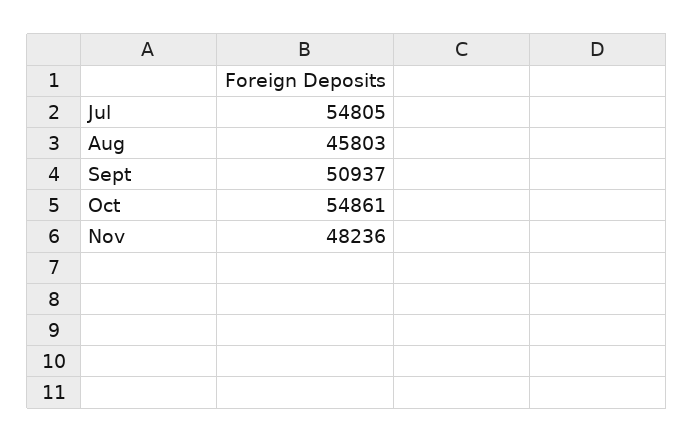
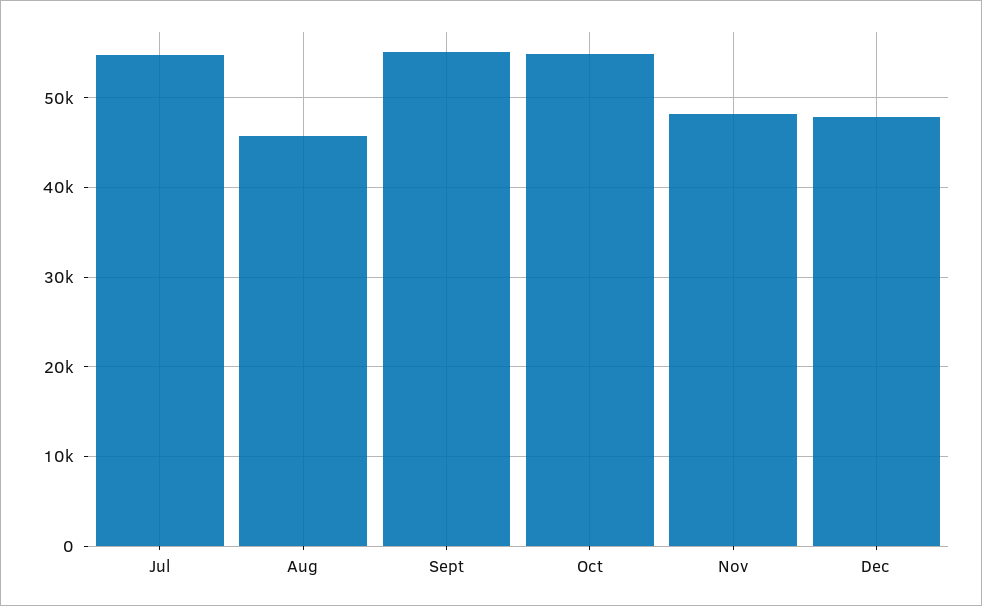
Sept: 50937 -> 55000
Dec: none -> 48000

